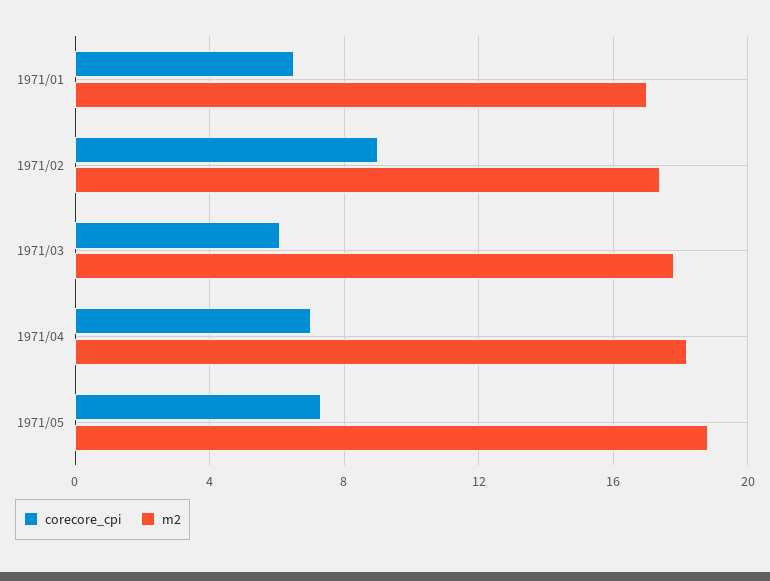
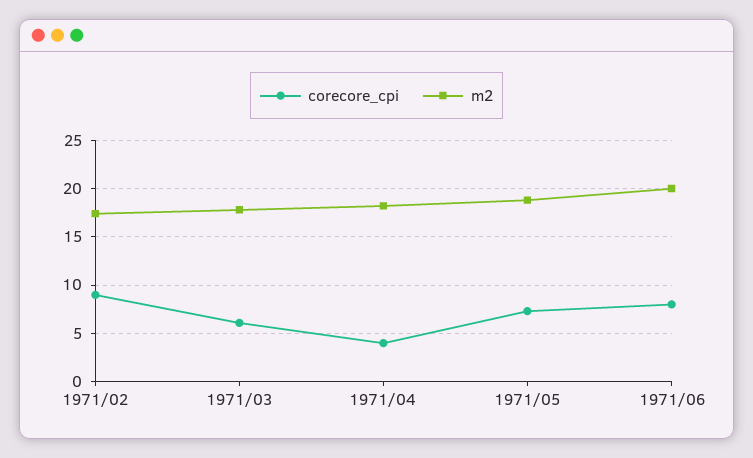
corecore_cpi, 1971/01: 6.5 -> none
m2, 1971/01: 17 -> none
corecore_cpi, 1971/04: 7 -> 4
corecore_cpi, 1971/06: none -> 8
m2, 1971/06: none -> 20

